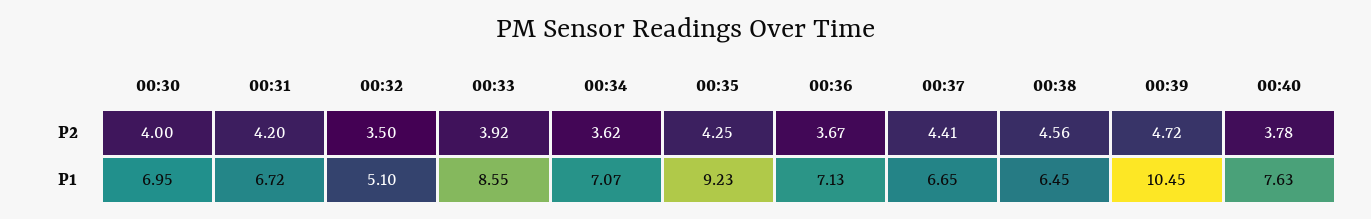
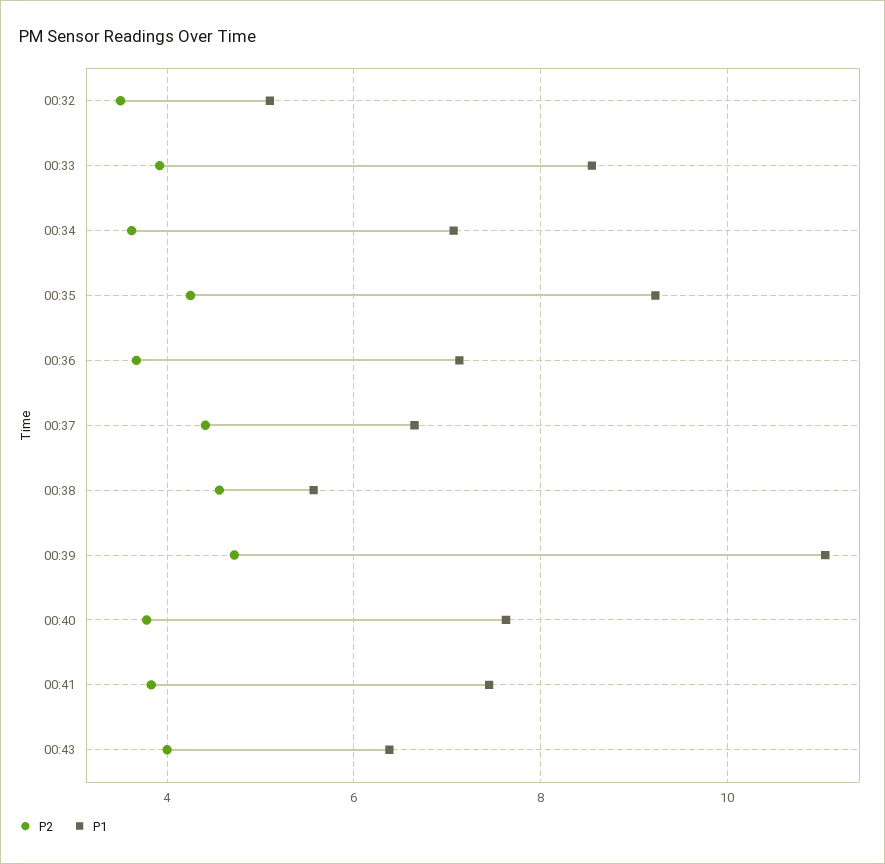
P2, 00:30: 4 -> none
P2, 00:31: 4.2 -> none
P1, 00:30: 6.95 -> none
P1, 00:31: 6.72 -> none
P1, 00:38: 6.45 -> 5.6
P1, 00:39: 10.45 -> 11
P2, 00:41: none -> 3.8
P1, 00:41: none -> 7.4
P2, 00:43: none -> 4
P1, 00:43: none -> 6.4

